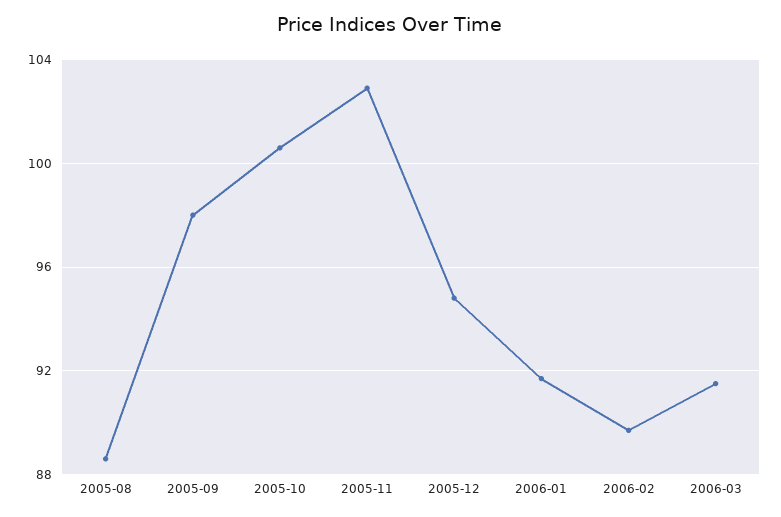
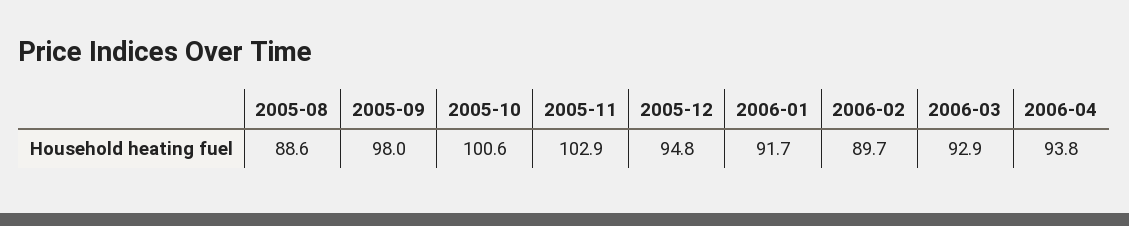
2006-03: 91.5 -> 92.9
2006-04: none -> 93.8

